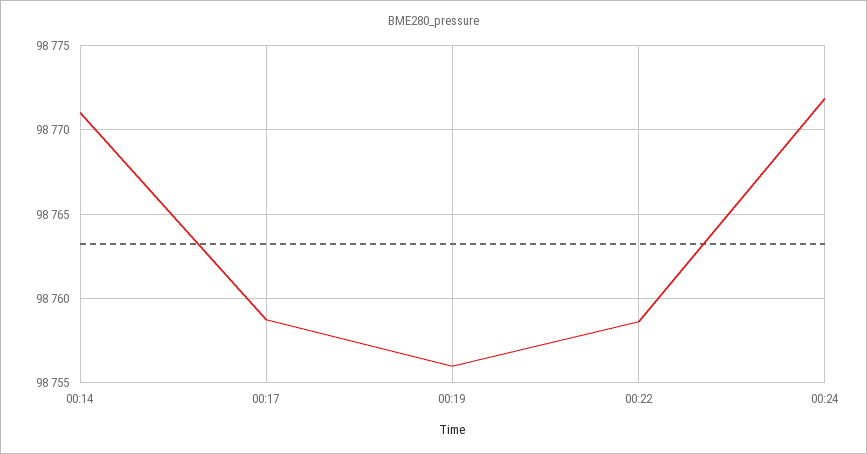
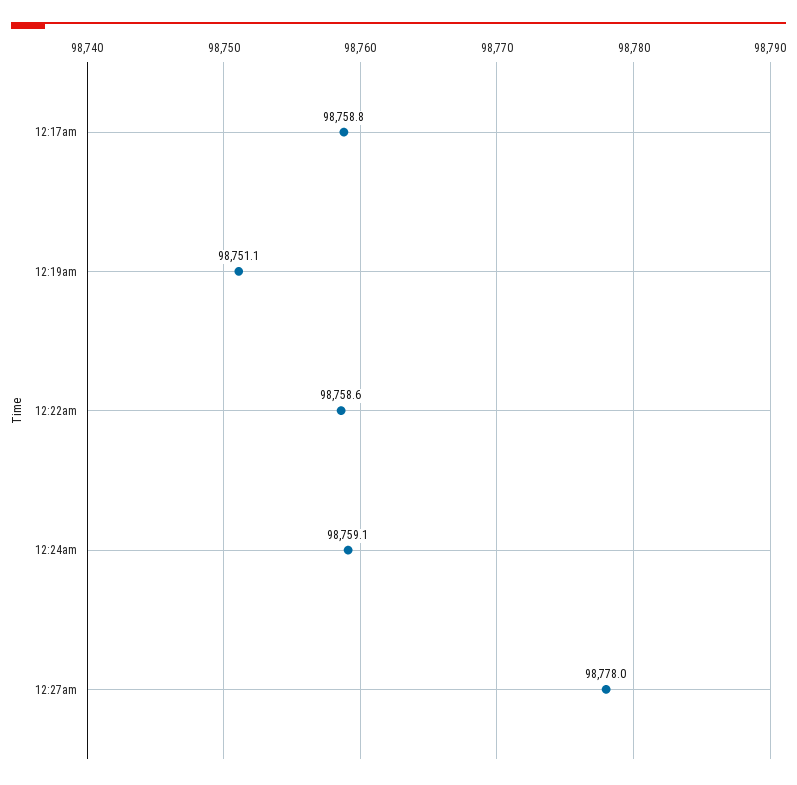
00:14: 98771 -> none
00:19: 98756 -> 98751.1
00:24: 98772 -> 98759.1
12:27am: none -> 98778

